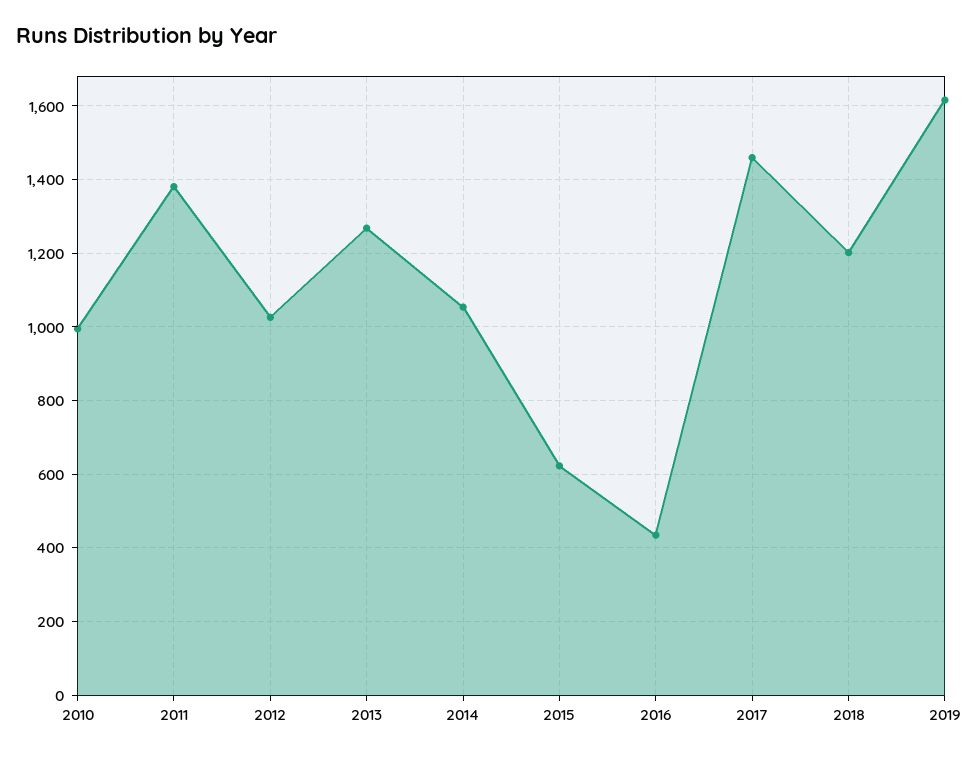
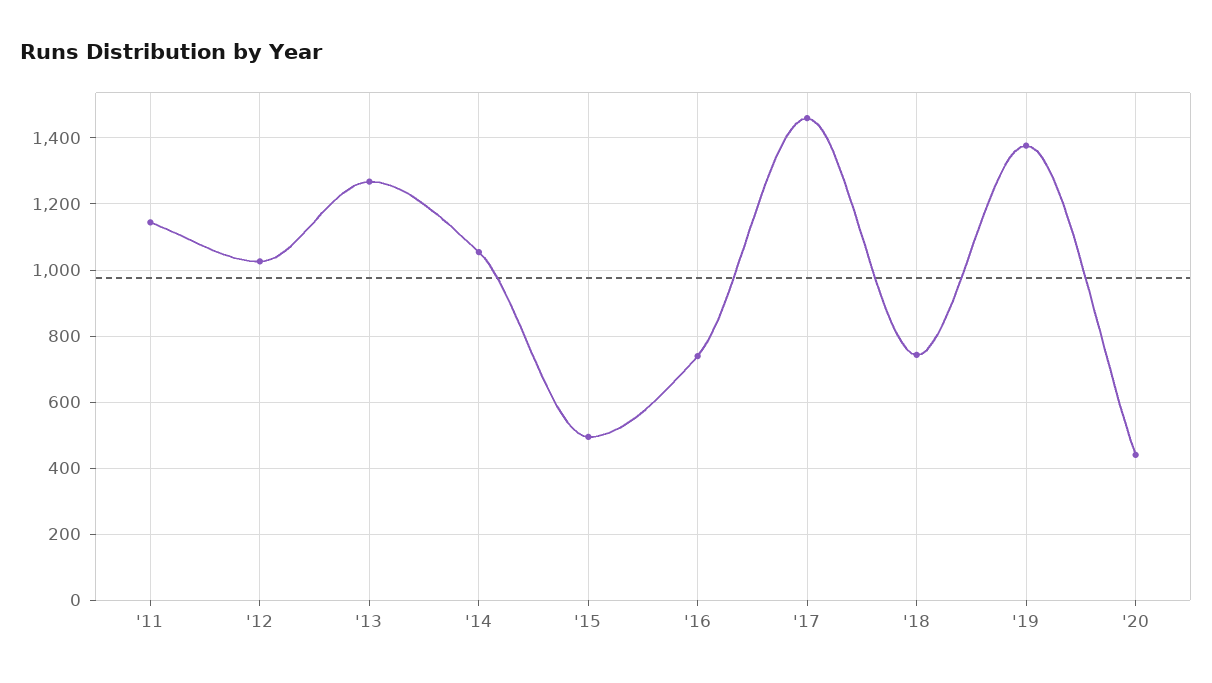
2010: 1000 -> none
2011: 1380 -> 1140
2015: 620 -> 500
2016: 440 -> 740
2018: 1200 -> 740
2019: 1620 -> 1380
'20: none -> 440

